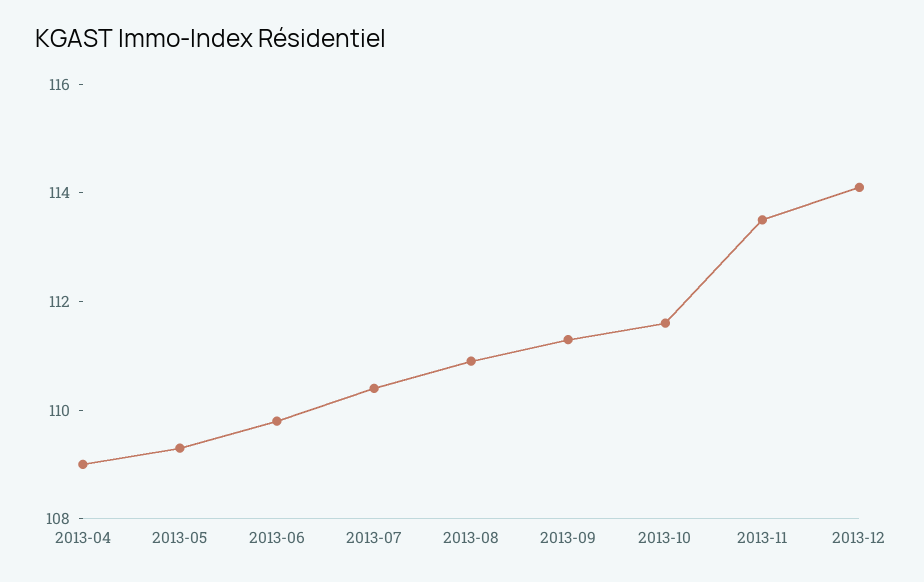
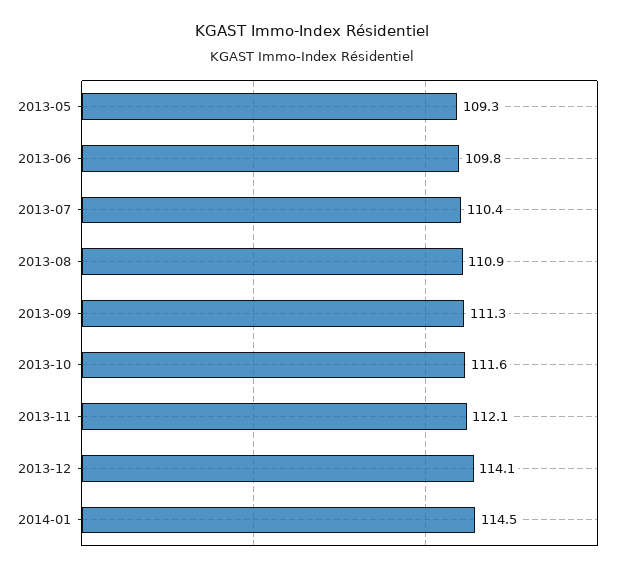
2013-04: 109 -> none
2013-11: 113.5 -> 112.1
2014-01: none -> 114.5

